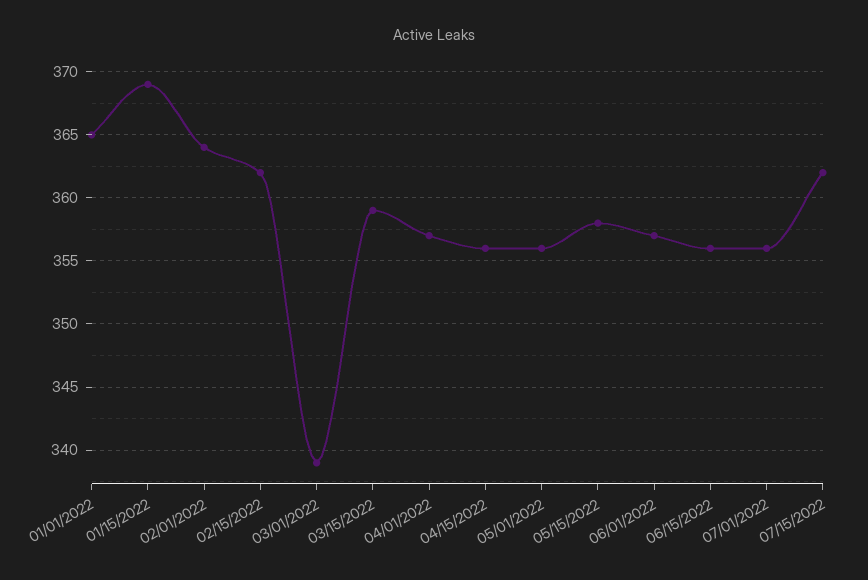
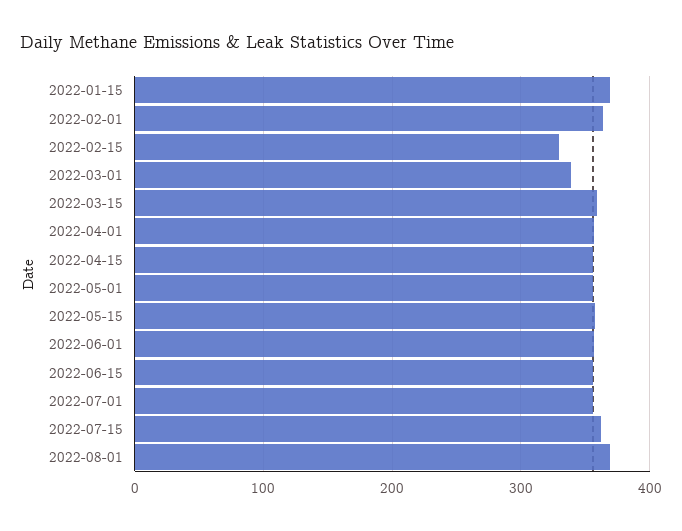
01/01/2022: 365 -> none
02/15/2022: 362 -> 330
2022-08-01: none -> 370

